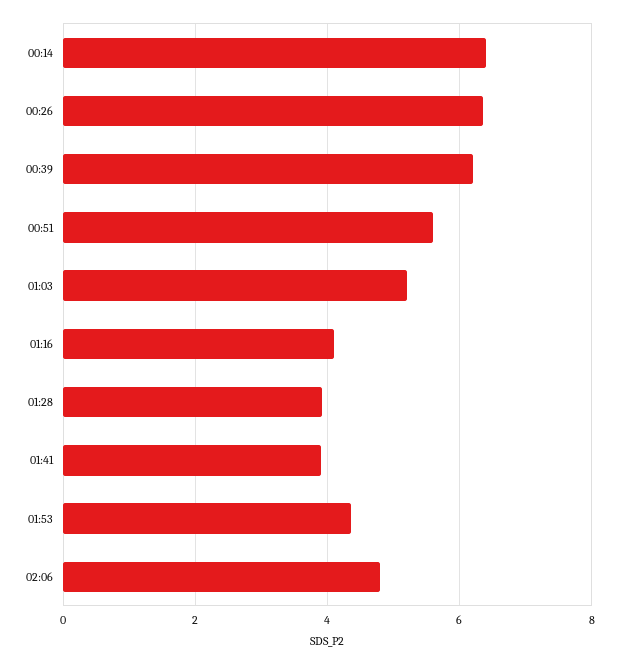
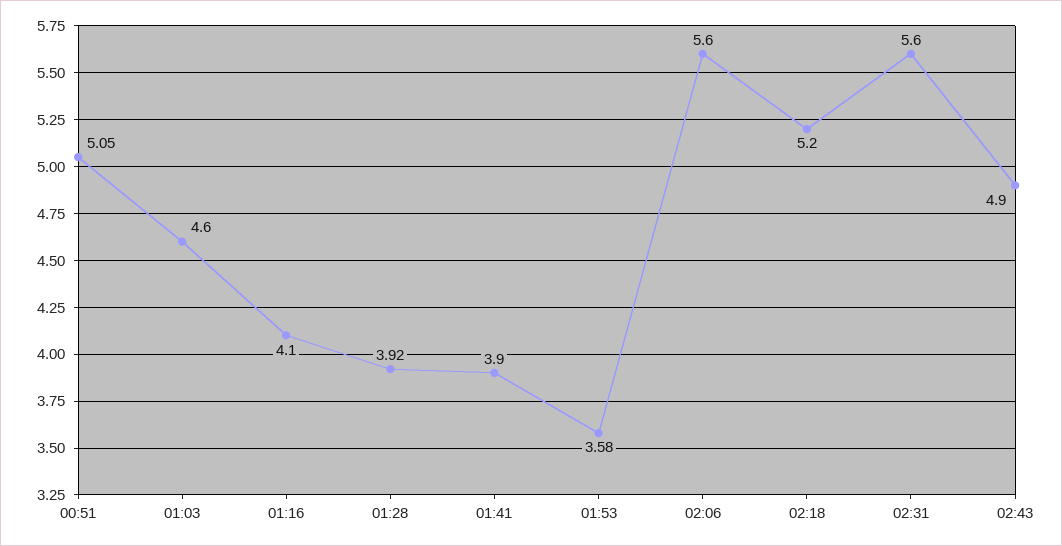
00:14: 6.4 -> none
00:26: 6.4 -> none
00:39: 6.2 -> none
00:51: 5.6 -> 5.05
01:03: 5.2 -> 4.6
01:53: 4.4 -> 3.58
02:06: 4.8 -> 5.6
02:18: none -> 5.2
02:31: none -> 5.6
02:43: none -> 4.9

